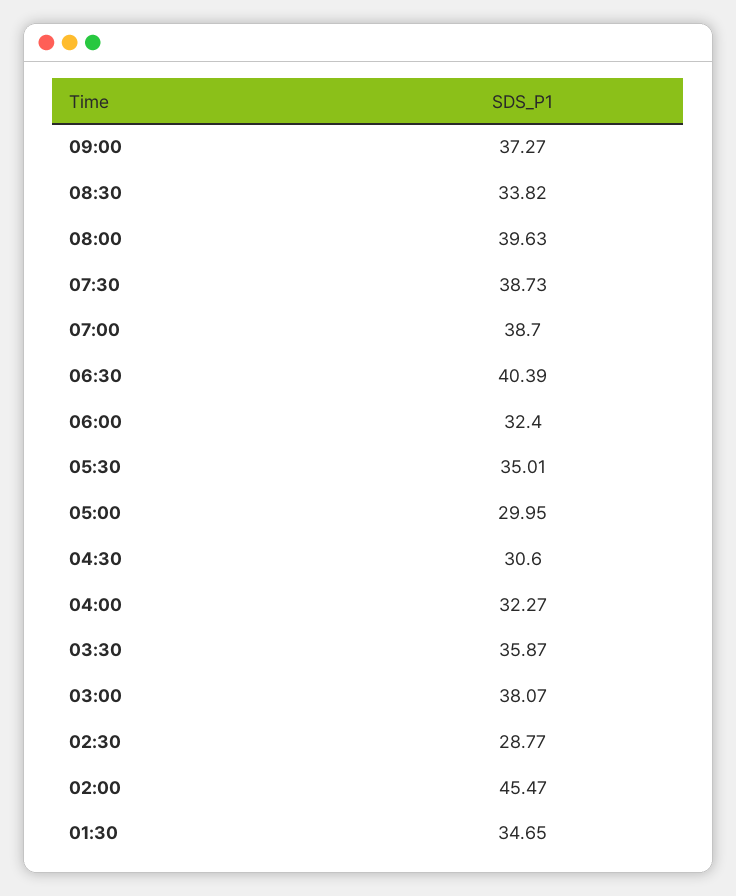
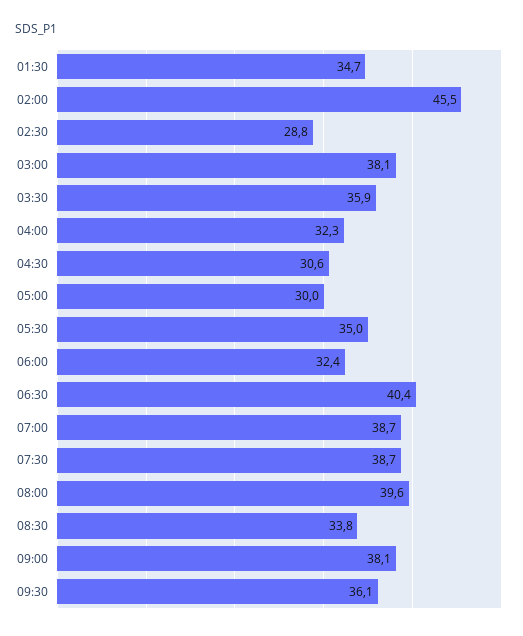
09:00: 37.27 -> 38.1
09:30: none -> 36.1

